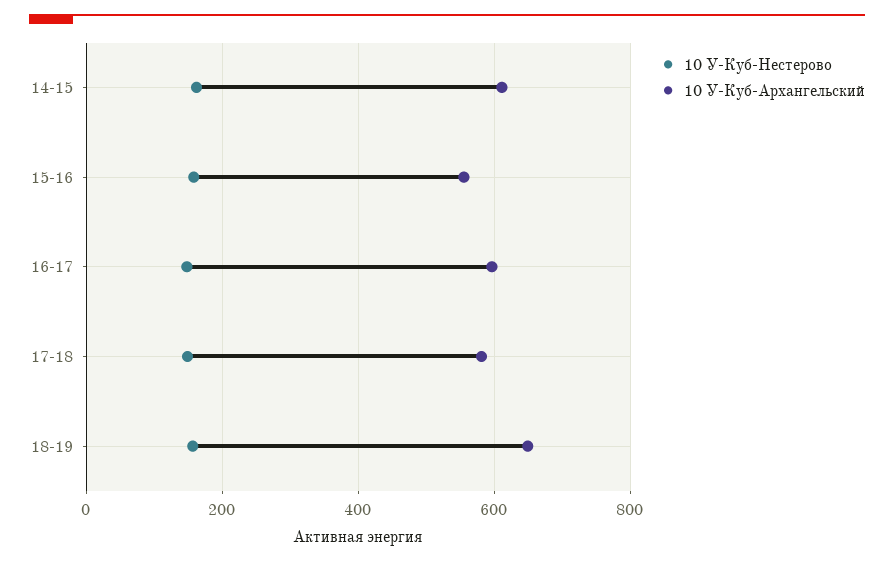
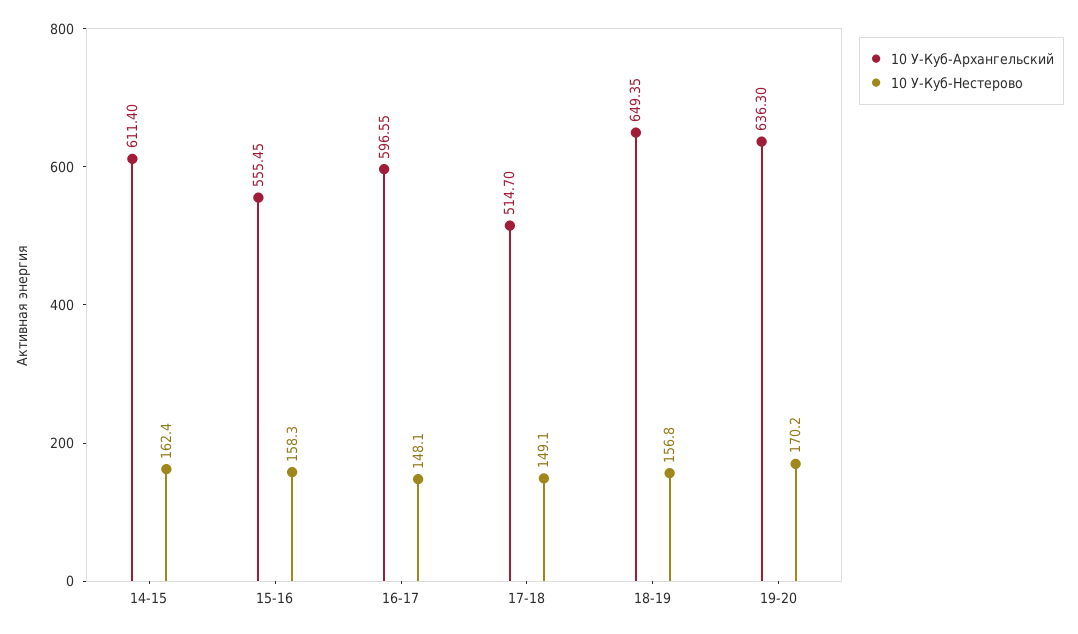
10 У-Куб-Архангельский, 17-18: 580 -> 514.7
10 У-Куб-Архангельский, 19-20: none -> 636.3
10 У-Куб-Нестерово, 19-20: none -> 170.2

